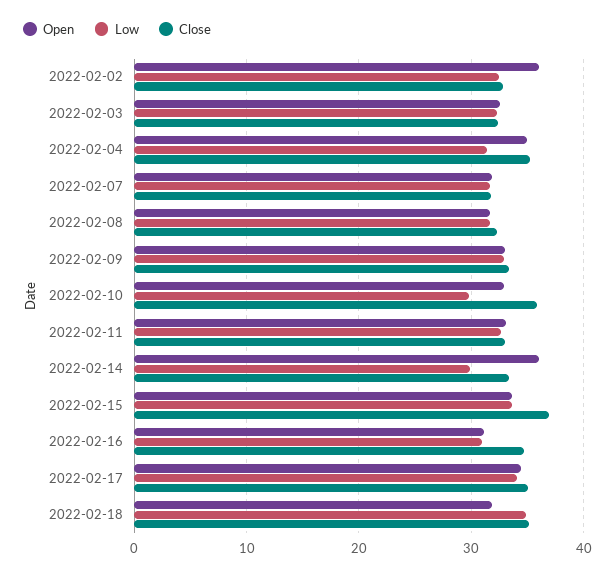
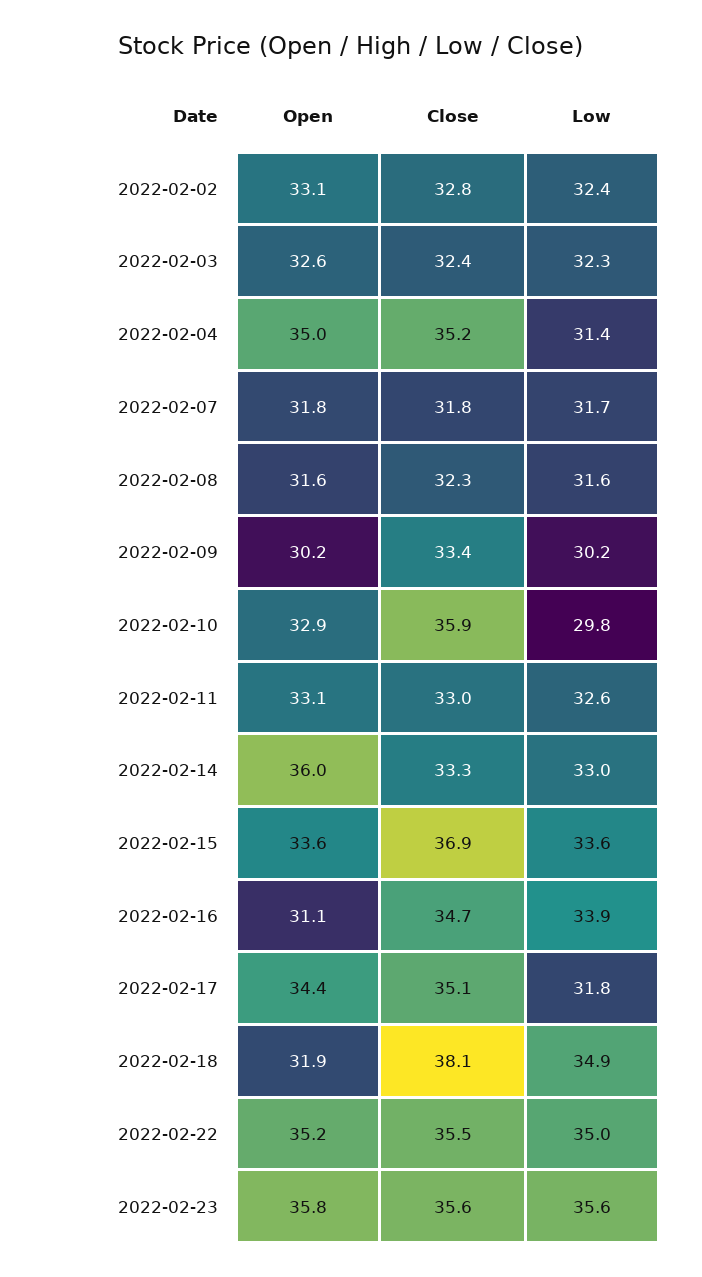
Open, 2022-02-02: 36 -> 33.1
Open, 2022-02-09: 33 -> 30.2
Low, 2022-02-09: 33 -> 30.2
Low, 2022-02-14: 30 -> 33
Low, 2022-02-16: 31 -> 33.9
Low, 2022-02-17: 34 -> 31.8
Close, 2022-02-18: 35 -> 38.1
Open, 2022-02-22: none -> 35.2
Close, 2022-02-22: none -> 35.5
Low, 2022-02-22: none -> 35
Open, 2022-02-23: none -> 35.8
Close, 2022-02-23: none -> 35.6
Low, 2022-02-23: none -> 35.6

